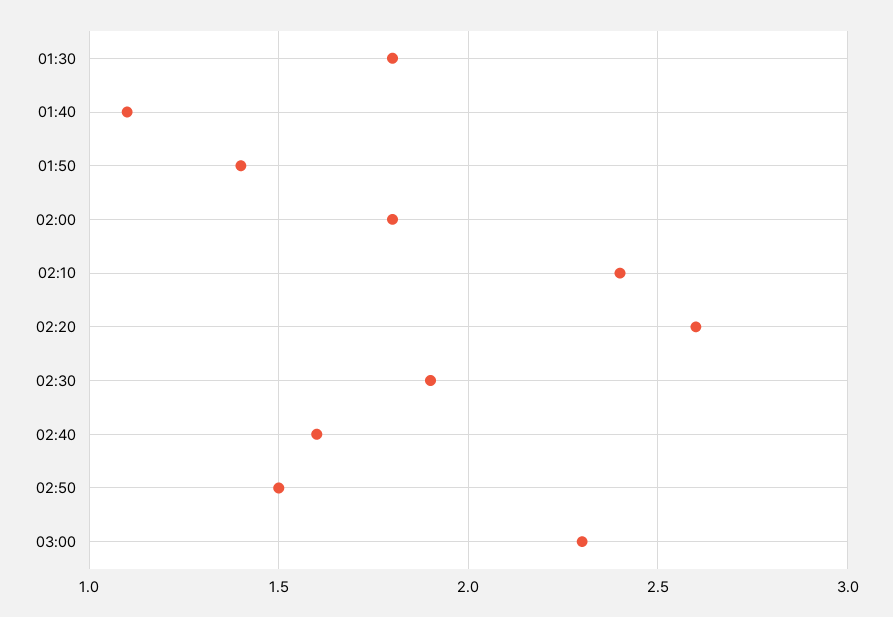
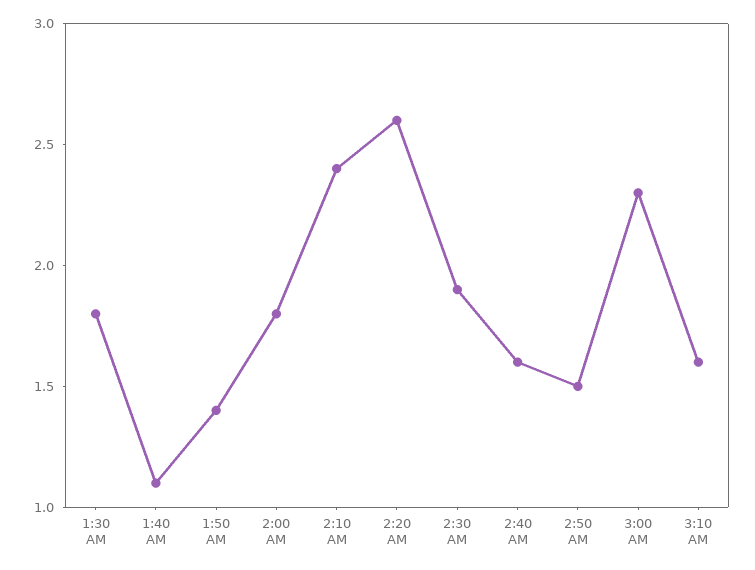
3:10 AM: none -> 1.6

